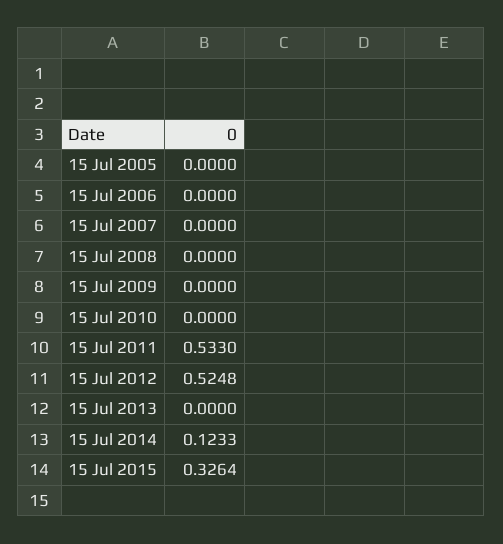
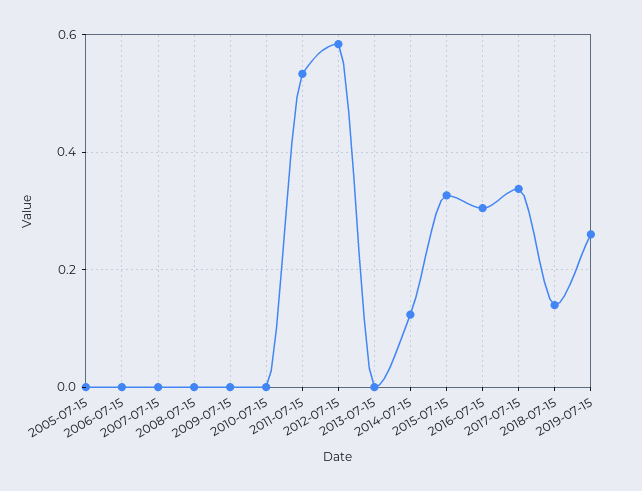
15 Jul 2012: 0.5248 -> 0.58
2016-07-15: none -> 0.3
2017-07-15: none -> 0.34
2018-07-15: none -> 0.14
2019-07-15: none -> 0.26

